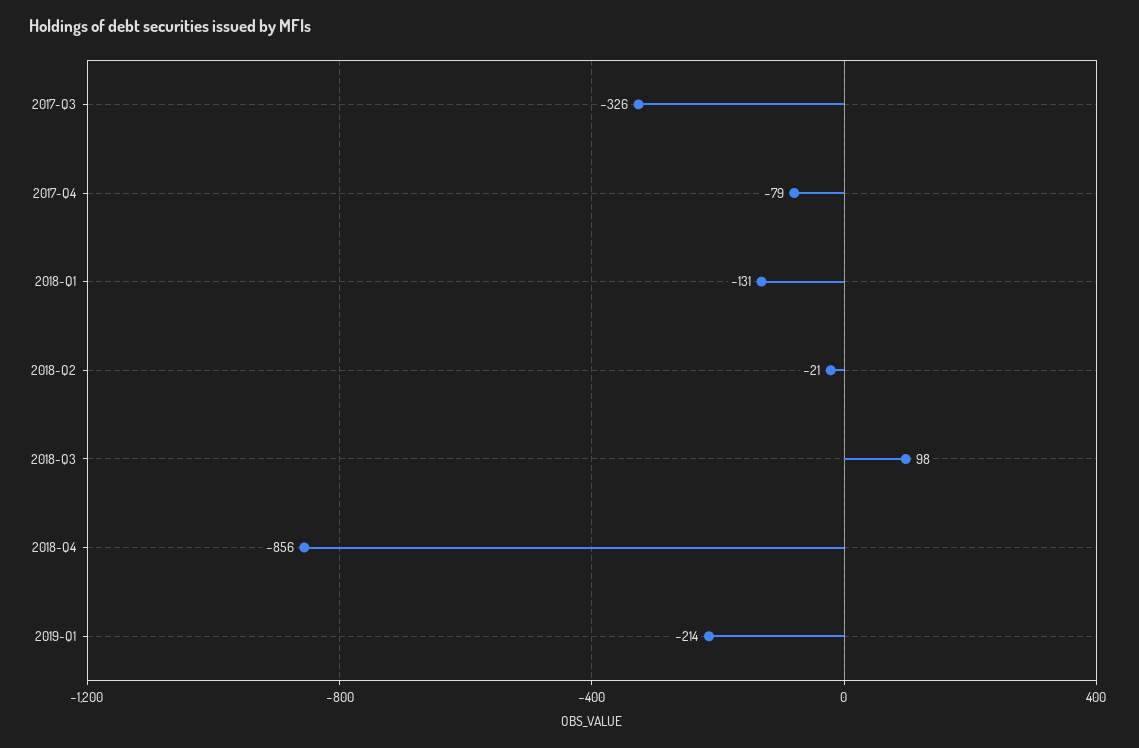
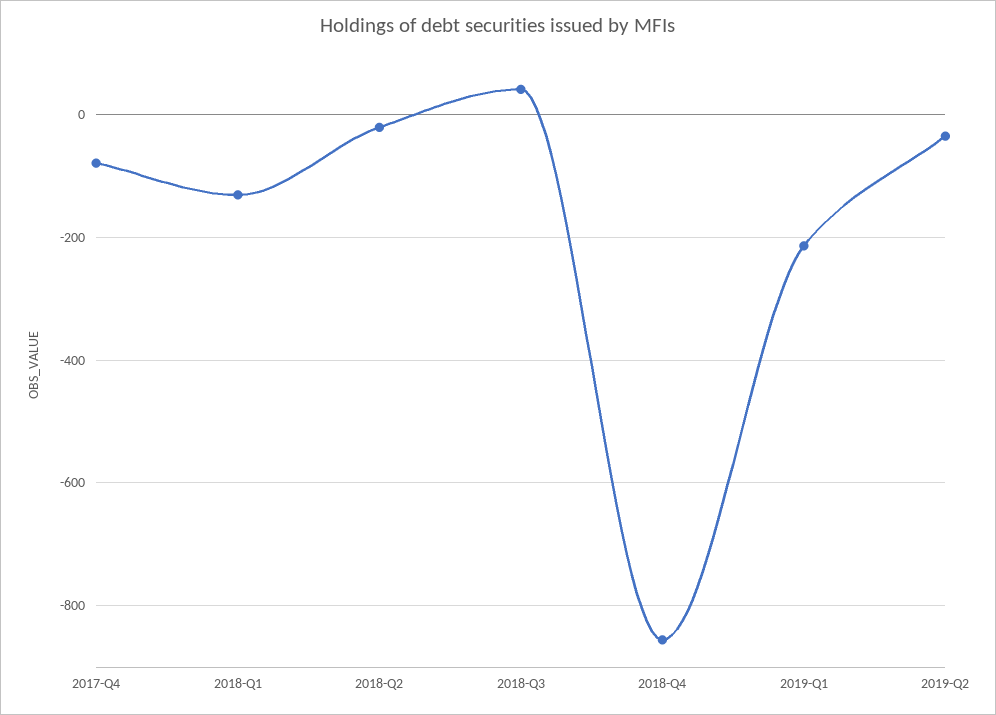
2017-Q3: -326 -> none
2018-Q3: 98 -> 40
2019-Q2: none -> -40

